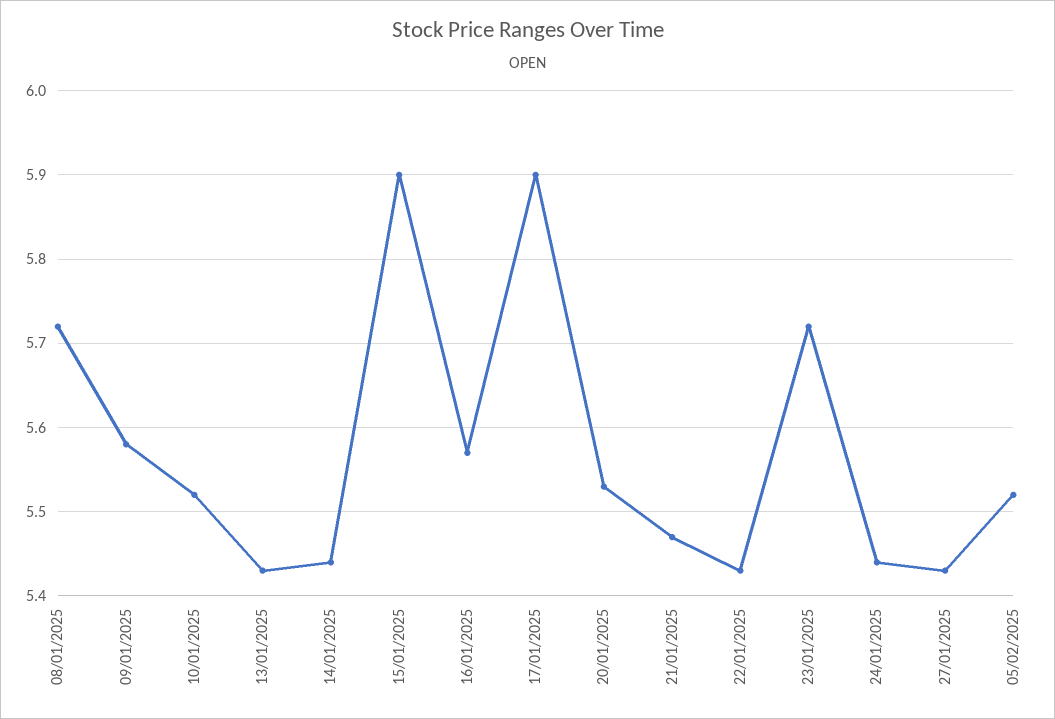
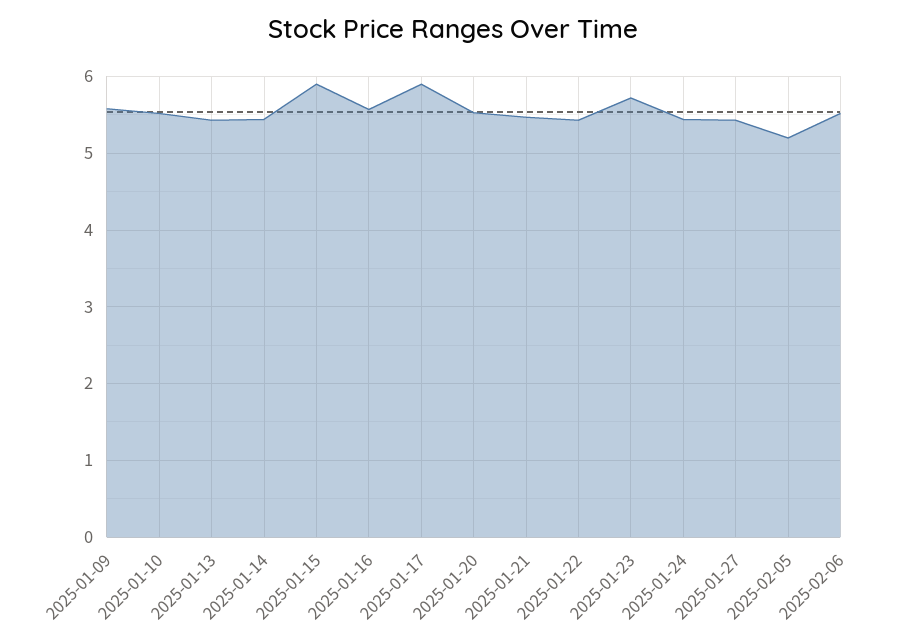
08/01/2025: 5.72 -> none
05/02/2025: 5.52 -> 5.2
2025-02-06: none -> 5.5

